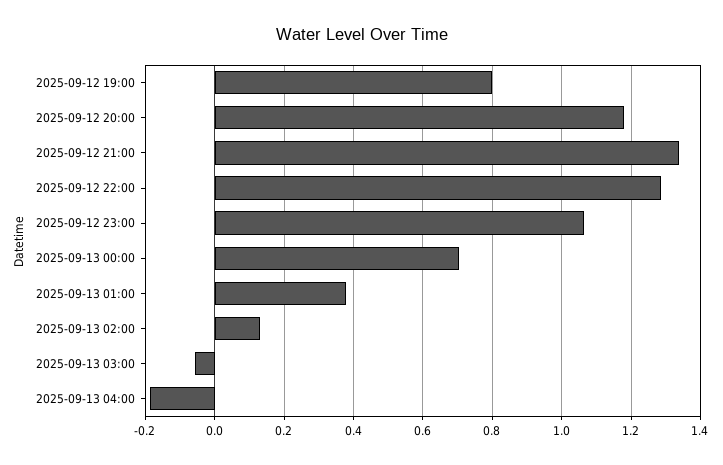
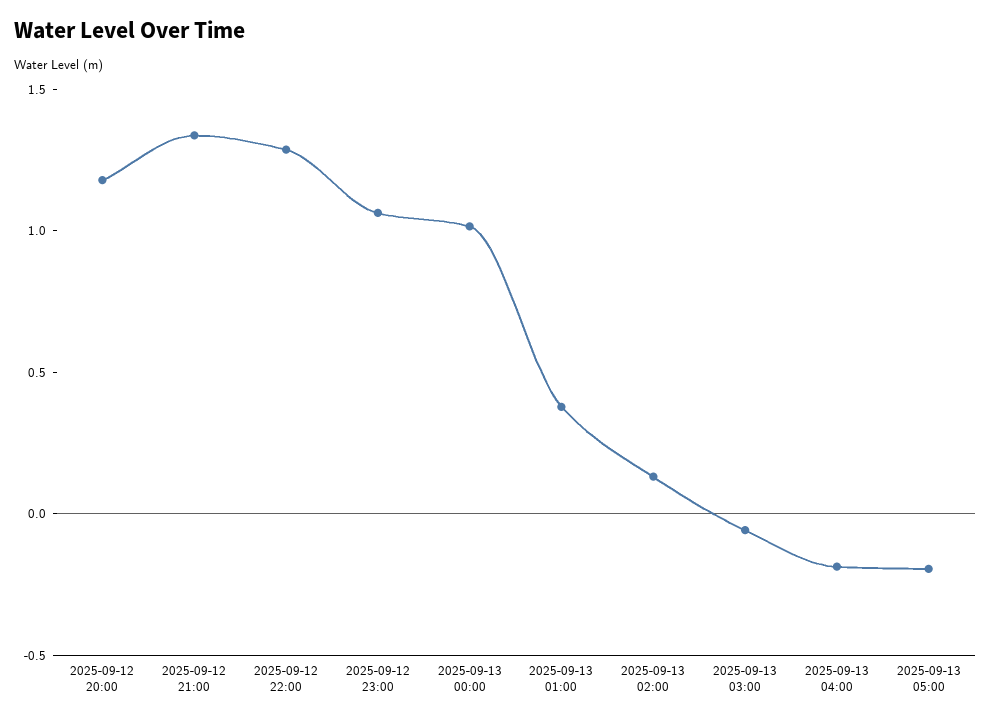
2025-09-12 19:00: 0.8 -> none
2025-09-13 00:00: 0.7 -> 1
2025-09-13 05:00: none -> -0.2

